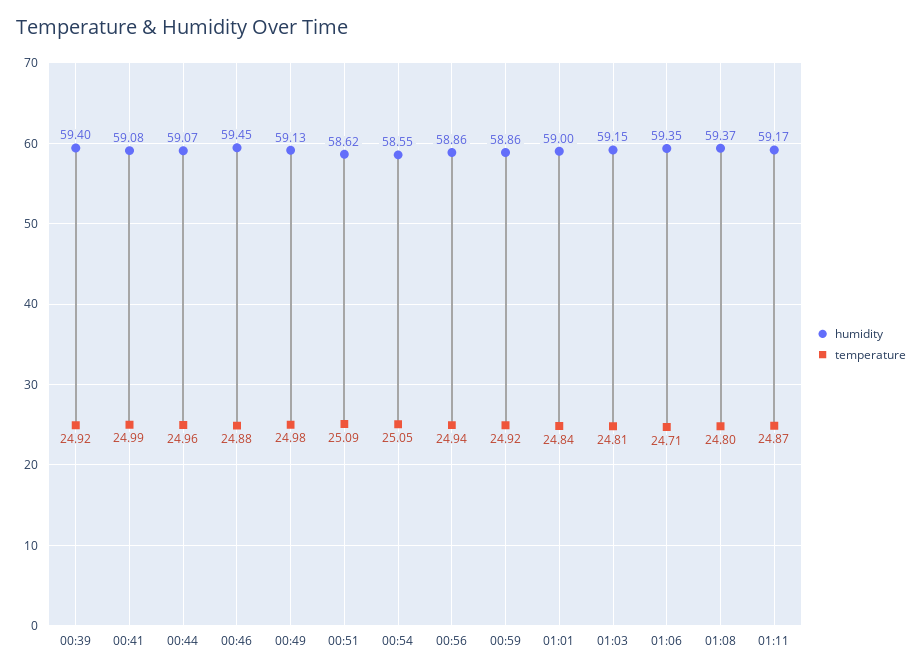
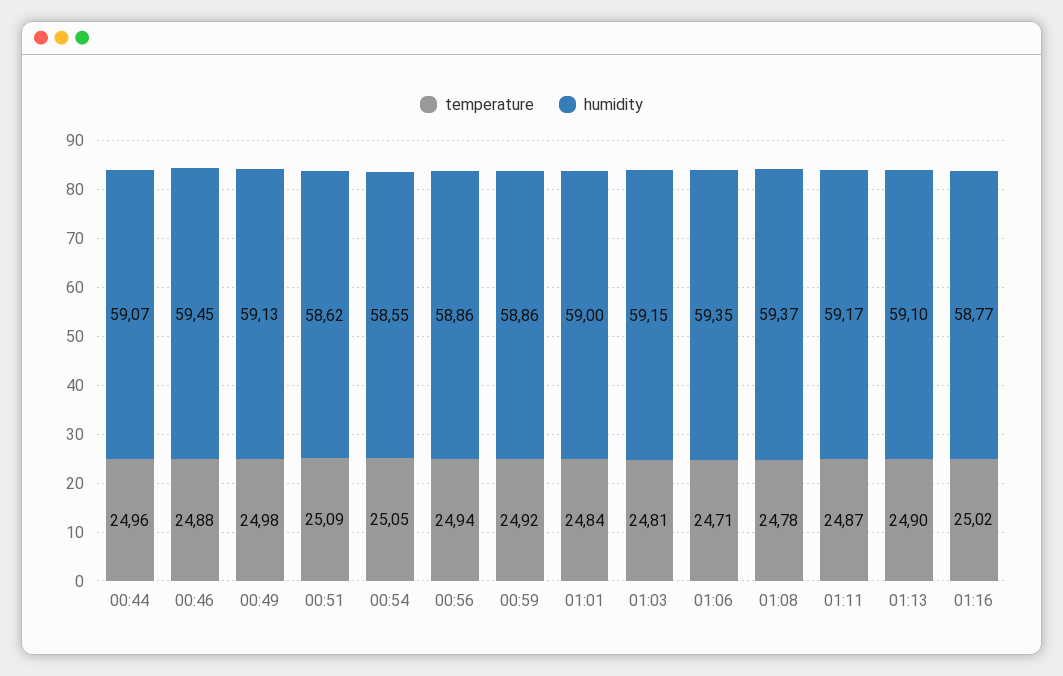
humidity, 00:39: 59.4 -> none
temperature, 00:39: 24.92 -> none
humidity, 00:41: 59.08 -> none
temperature, 00:41: 24.99 -> none
temperature, 01:08: 24.8 -> 24.78
temperature, 01:13: none -> 24.9
humidity, 01:13: none -> 59.1
temperature, 01:16: none -> 25.02
humidity, 01:16: none -> 58.77

